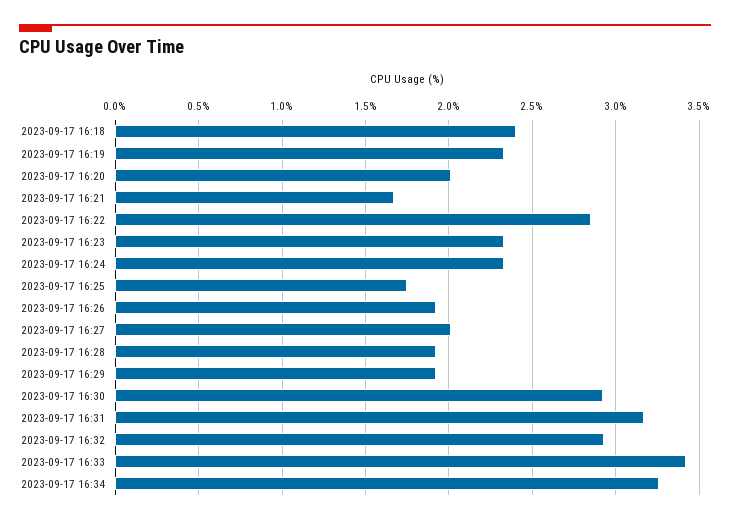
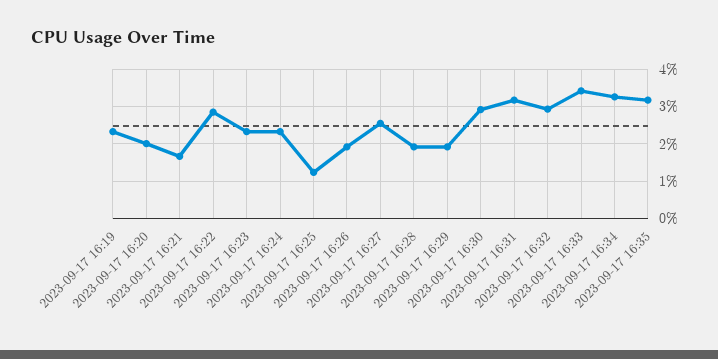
2023-09-17 16:18: 2.4 -> none
2023-09-17 16:25: 1.75 -> 1.2
2023-09-17 16:27: 2 -> 2.6
2023-09-17 16:35: none -> 3.2

